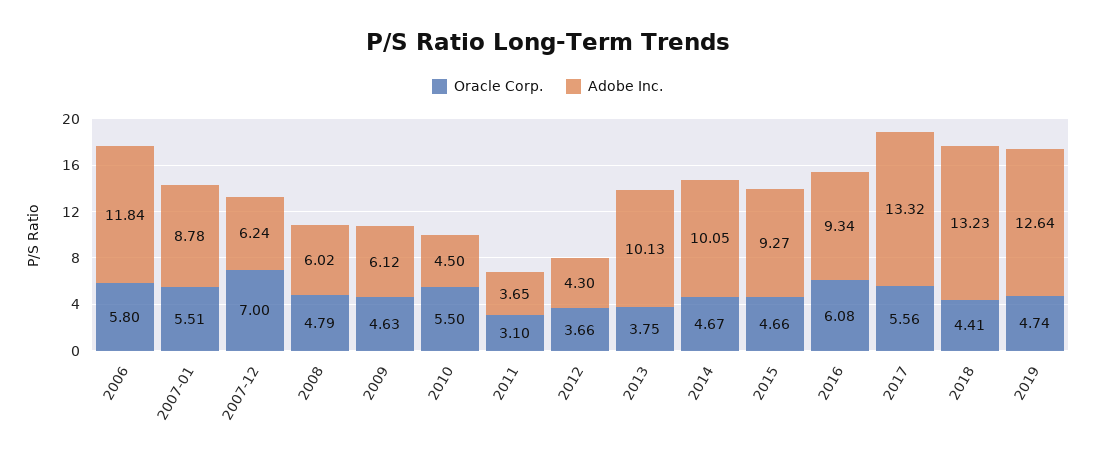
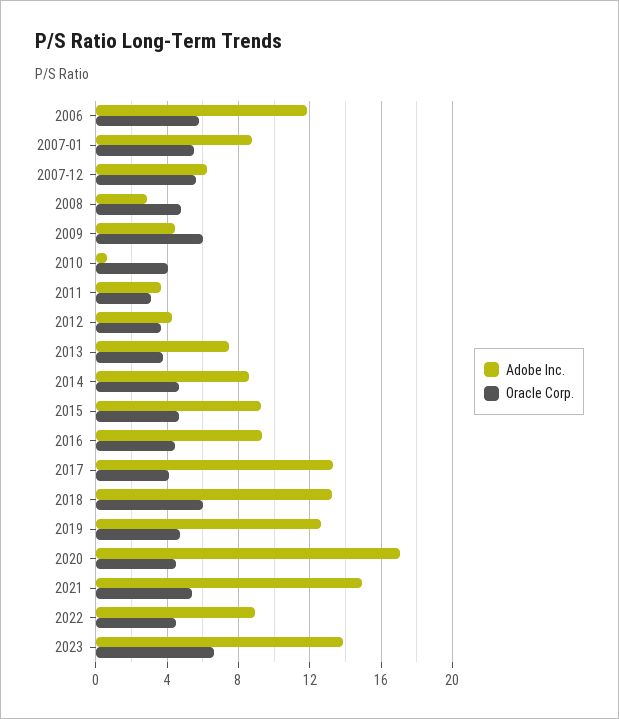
Oracle Corp., 2007-12: 7 -> 5.5
Adobe Inc., 2008: 6.02 -> 3
Oracle Corp., 2009: 4.63 -> 6
Adobe Inc., 2009: 6.12 -> 4.5
Oracle Corp., 2010: 5.5 -> 4
Adobe Inc., 2010: 4.5 -> 0.5
Adobe Inc., 2013: 10.13 -> 7.5
Adobe Inc., 2014: 10.05 -> 8.5
Oracle Corp., 2016: 6.08 -> 4.5
Oracle Corp., 2017: 5.56 -> 4
Oracle Corp., 2018: 4.41 -> 6
Adobe Inc., 2020: none -> 17
Oracle Corp., 2020: none -> 4.5
Adobe Inc., 2021: none -> 15
Oracle Corp., 2021: none -> 5.5
Adobe Inc., 2022: none -> 9
Oracle Corp., 2022: none -> 4.5
Adobe Inc., 2023: none -> 14
Oracle Corp., 2023: none -> 6.5

